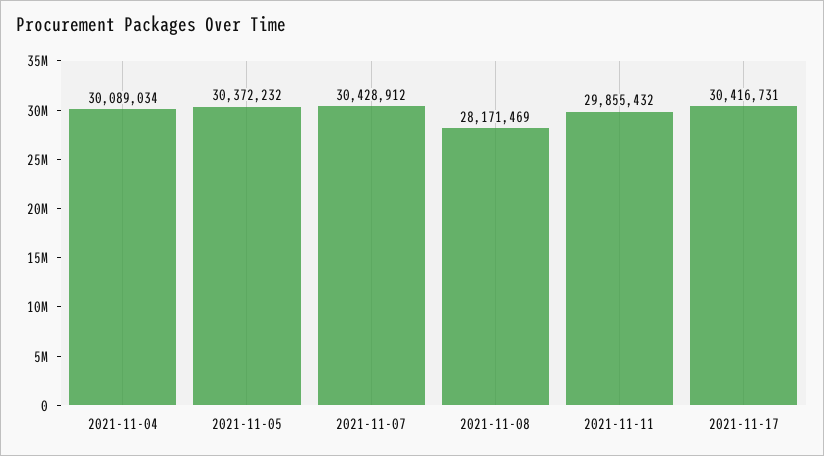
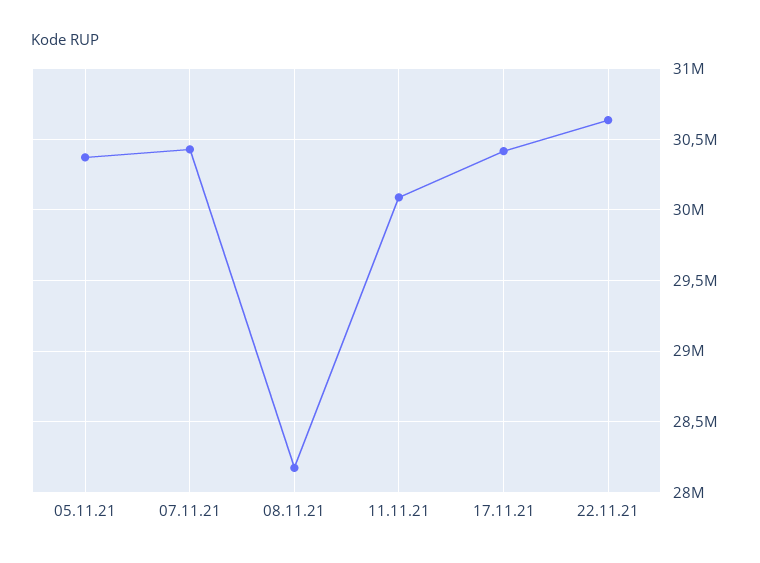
2021-11-04: 30089034 -> none
2021-11-11: 29855432 -> 30100000
22.11.21: none -> 30650000

